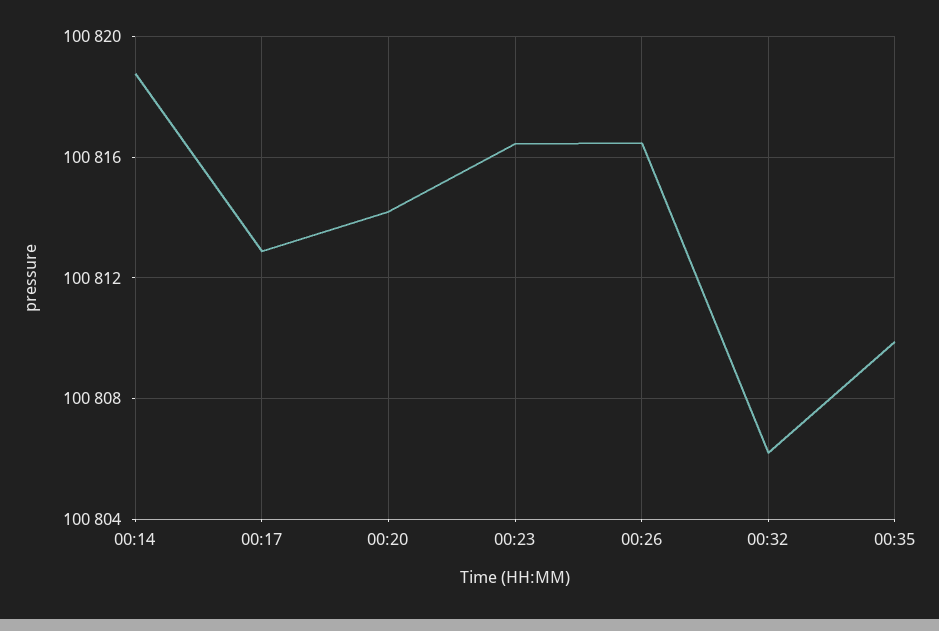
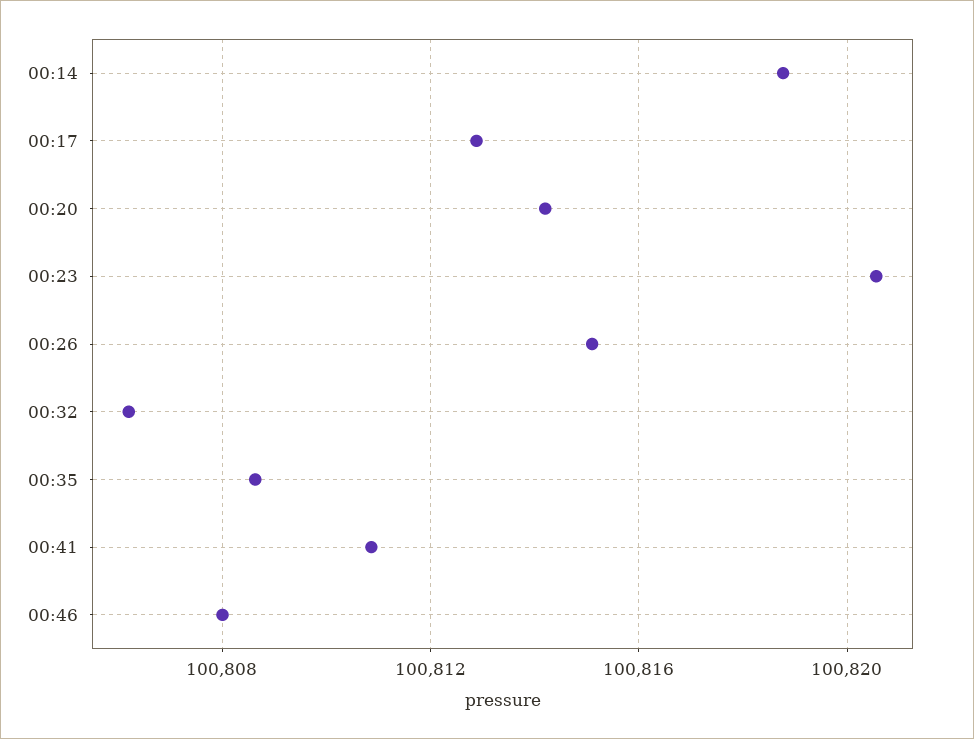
00:23: 100816.5 -> 100820.5
00:26: 100816.5 -> 100815
00:35: 100810 -> 100808.5
00:41: none -> 100811
00:46: none -> 100808

